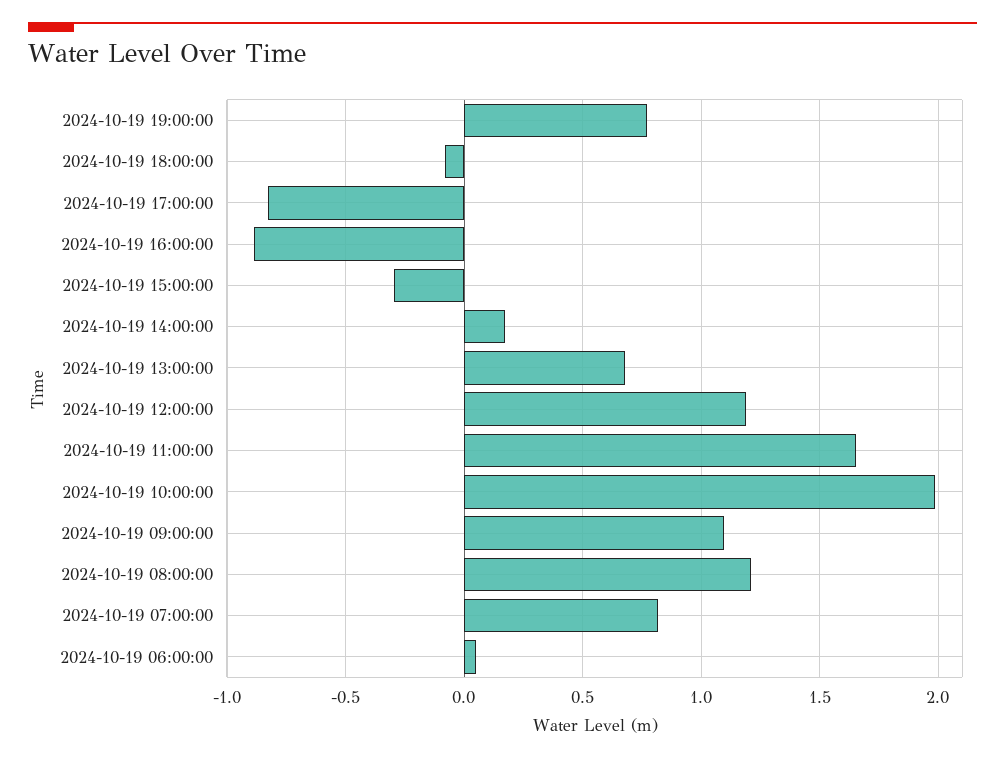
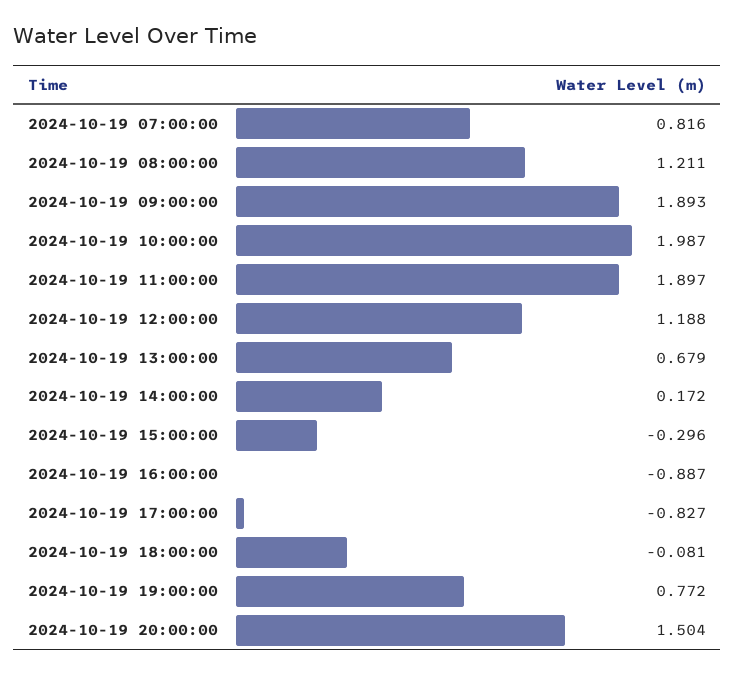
2024-10-19 11:00:00: 1.65 -> 1.897
2024-10-19 09:00:00: 1.1 -> 1.893
2024-10-19 06:00:00: 0.05 -> none
2024-10-19 20:00:00: none -> 1.504

